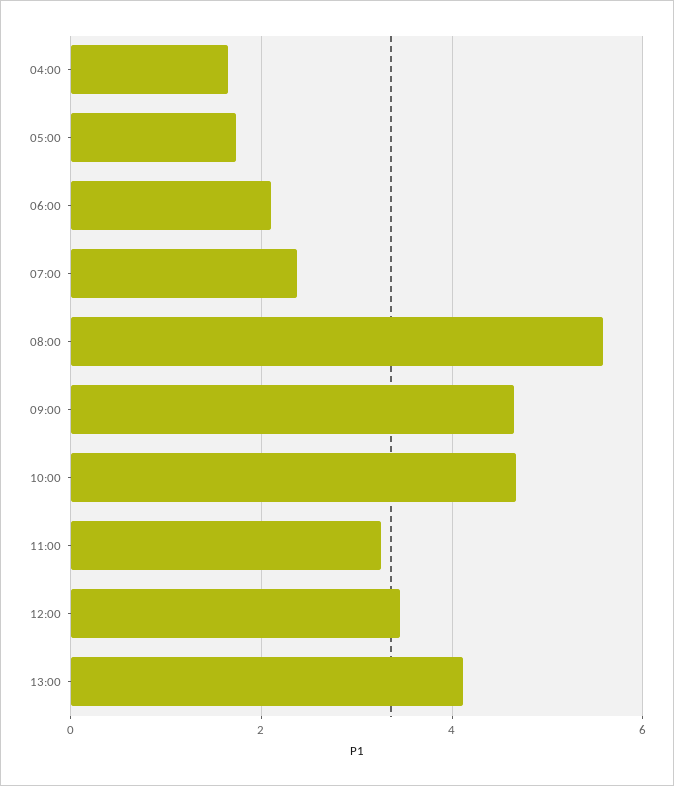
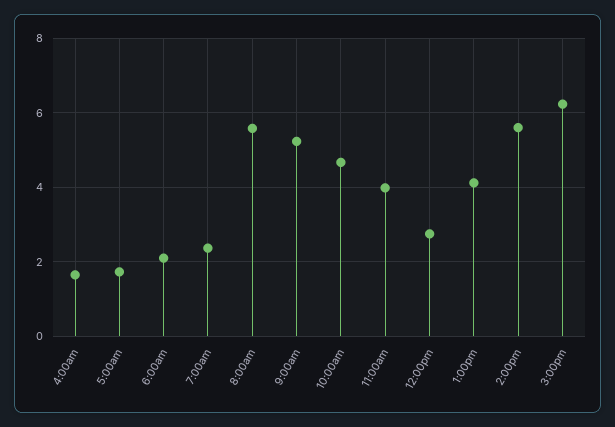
09:00: 4.6 -> 5.2
11:00: 3.2 -> 4
12:00: 3.4 -> 2.8
2:00pm: none -> 5.6
3:00pm: none -> 6.2

